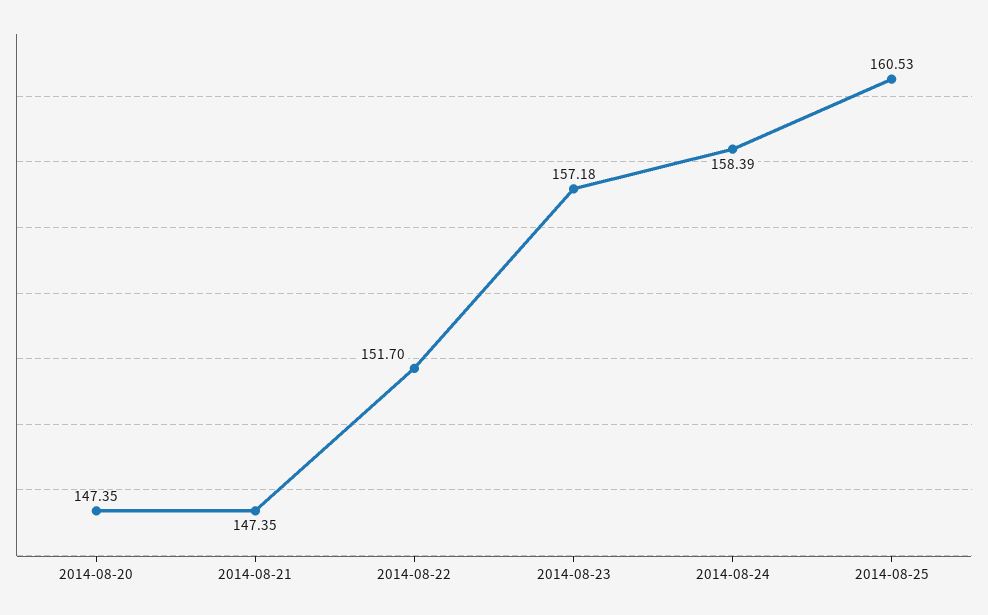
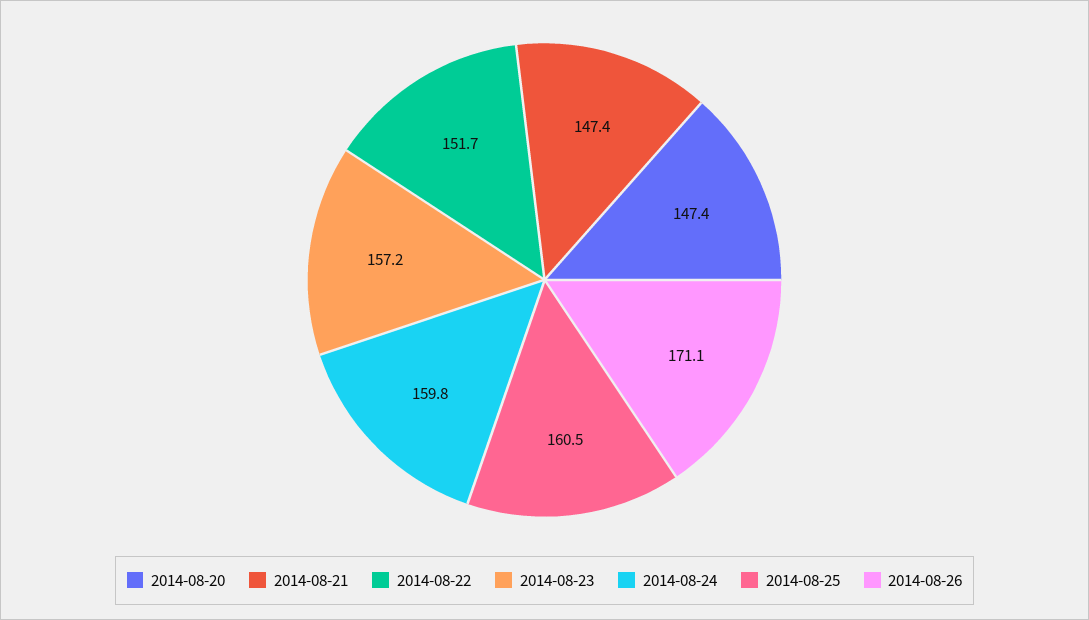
2014-08-24: 158.39 -> 159.8
2014-08-26: none -> 171.1

